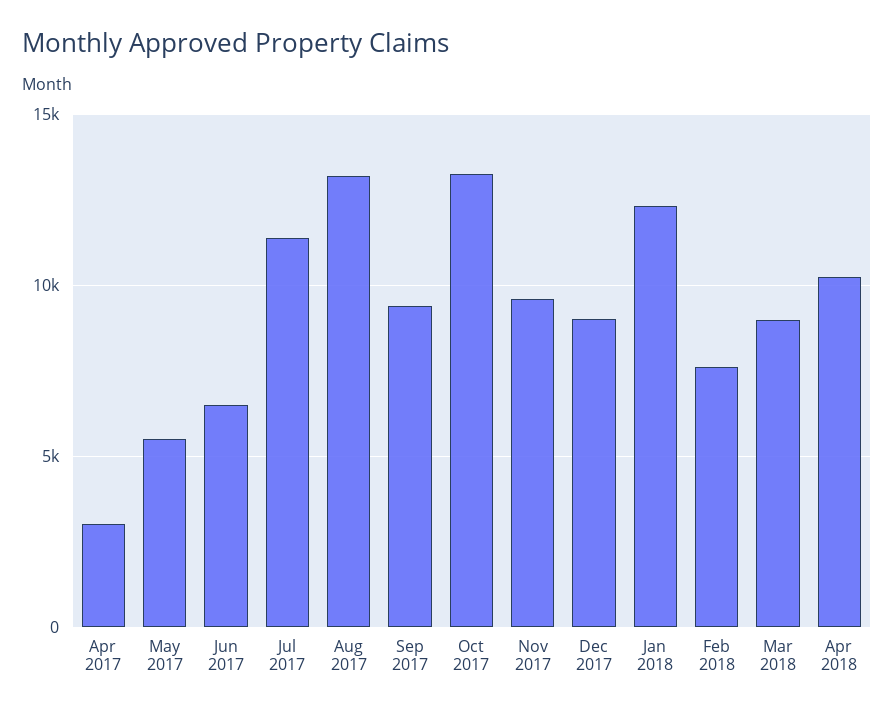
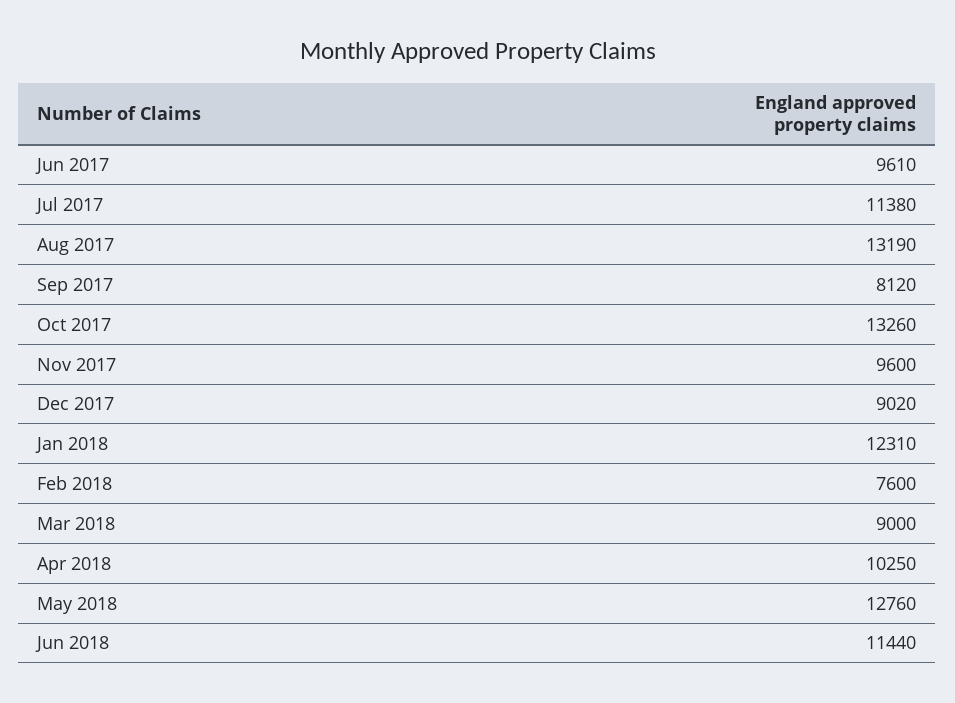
Apr 2017: 3000 -> none
May 2017: 5500 -> none
Jun 2017: 6500 -> 9610
Sep 2017: 9500 -> 8120
May 2018: none -> 12760
Jun 2018: none -> 11440

